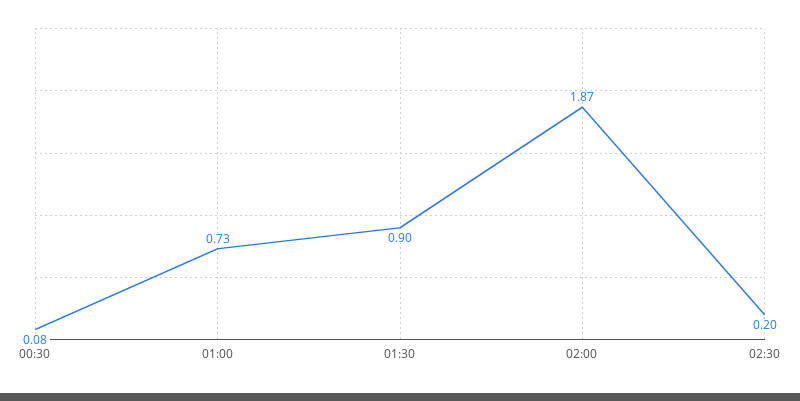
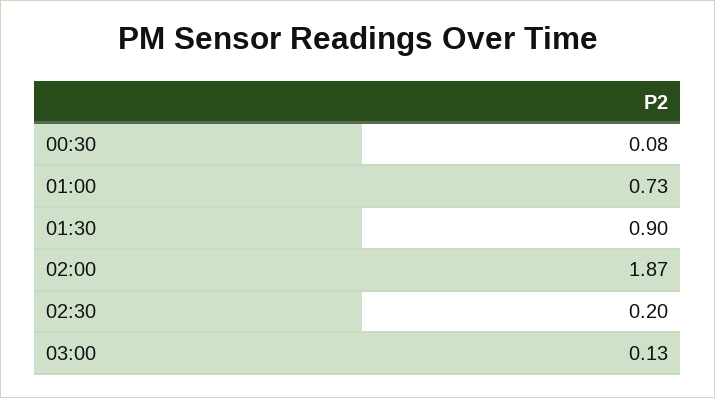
03:00: none -> 0.13

